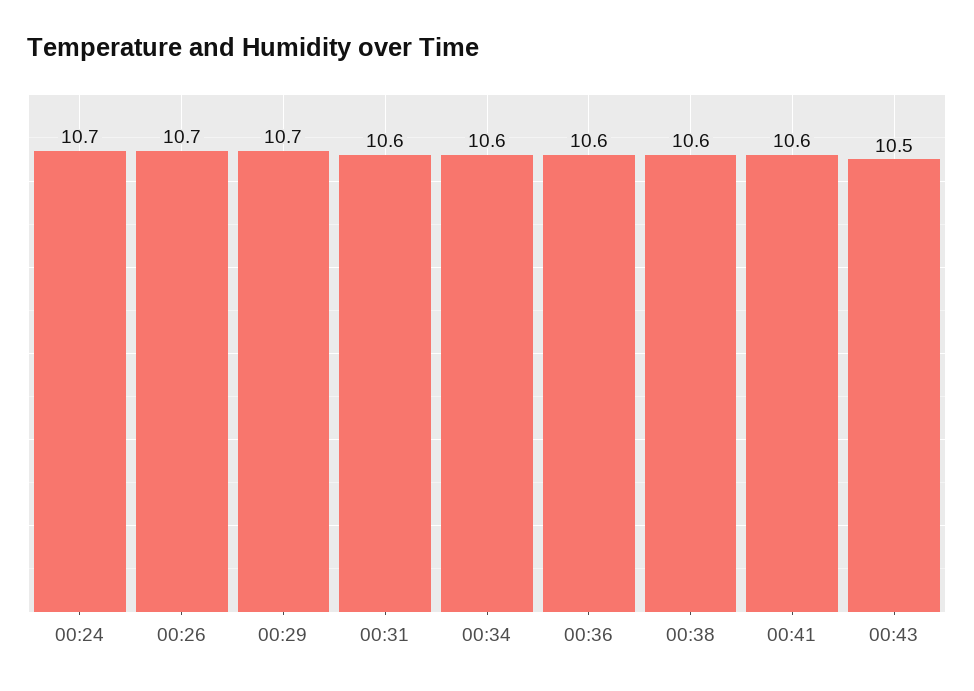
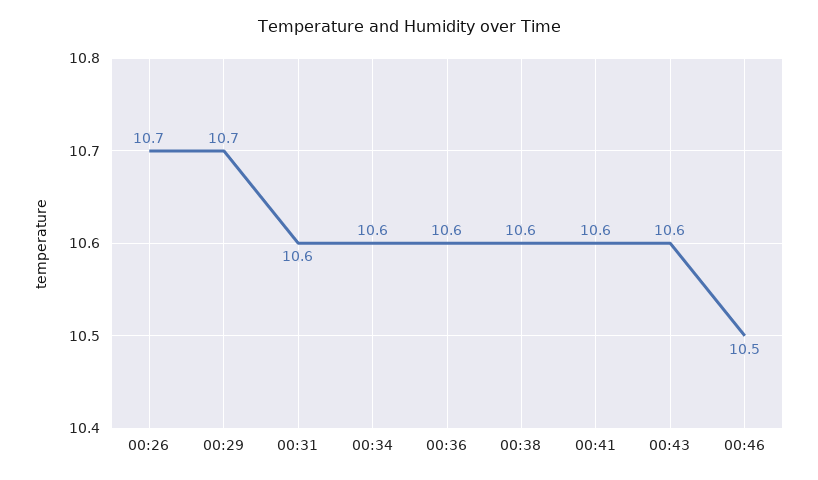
00:24: 10.7 -> none
00:43: 10.5 -> 10.6
00:46: none -> 10.5

